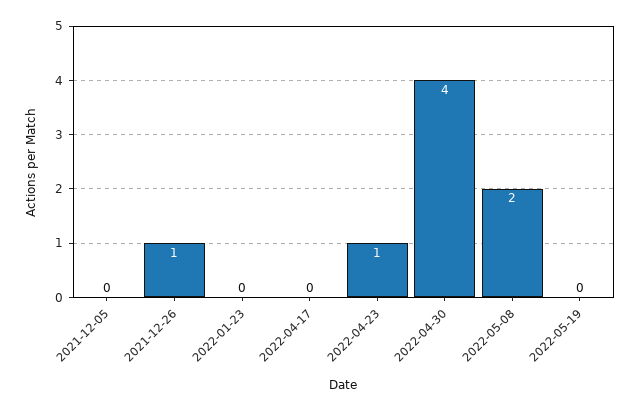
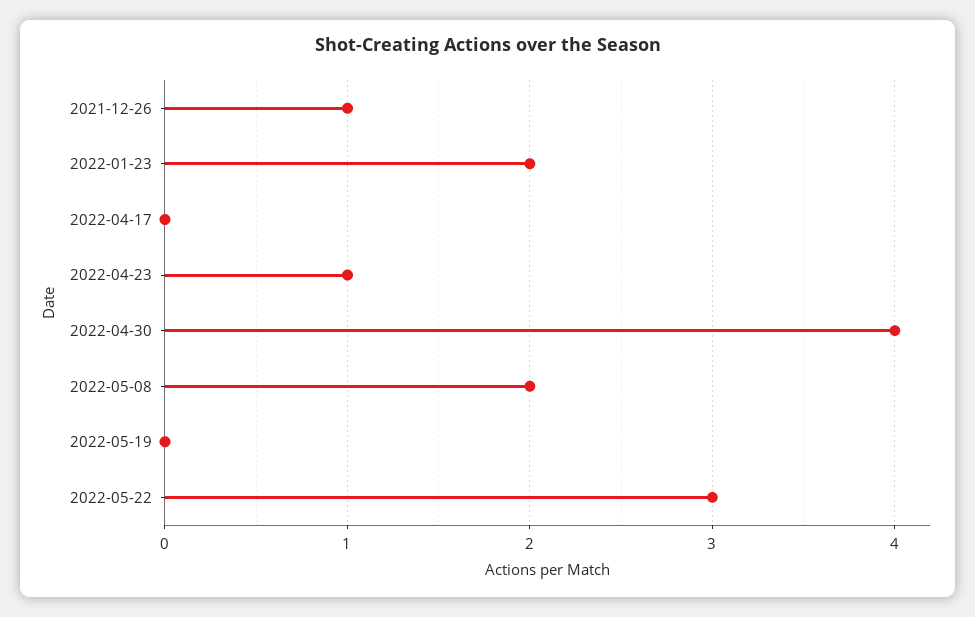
2021-12-05: 0 -> none
2022-01-23: 0 -> 2
2022-05-22: none -> 3

